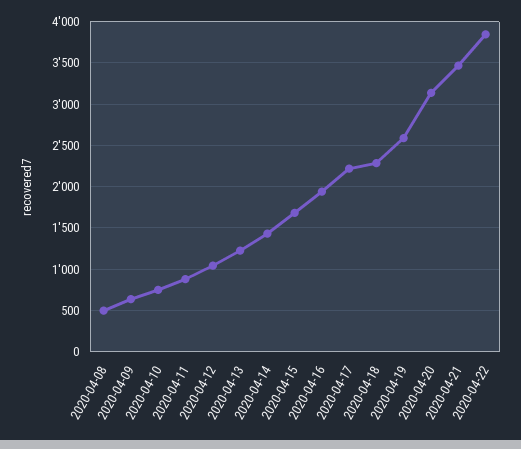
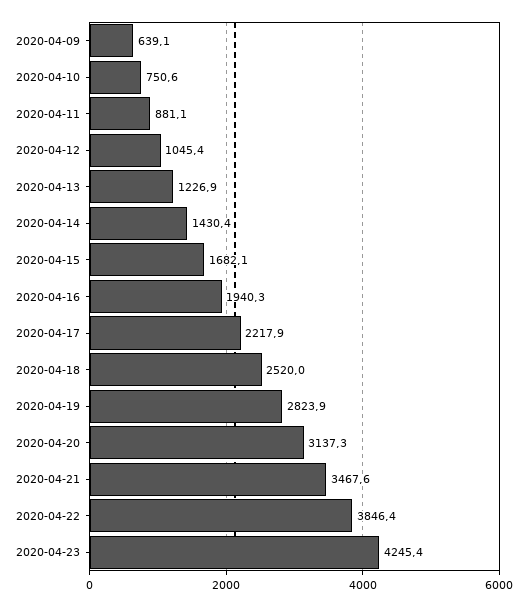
2020-04-08: 500 -> none
2020-04-18: 2300 -> 2520
2020-04-19: 2600 -> 2823.9
2020-04-23: none -> 4245.4

